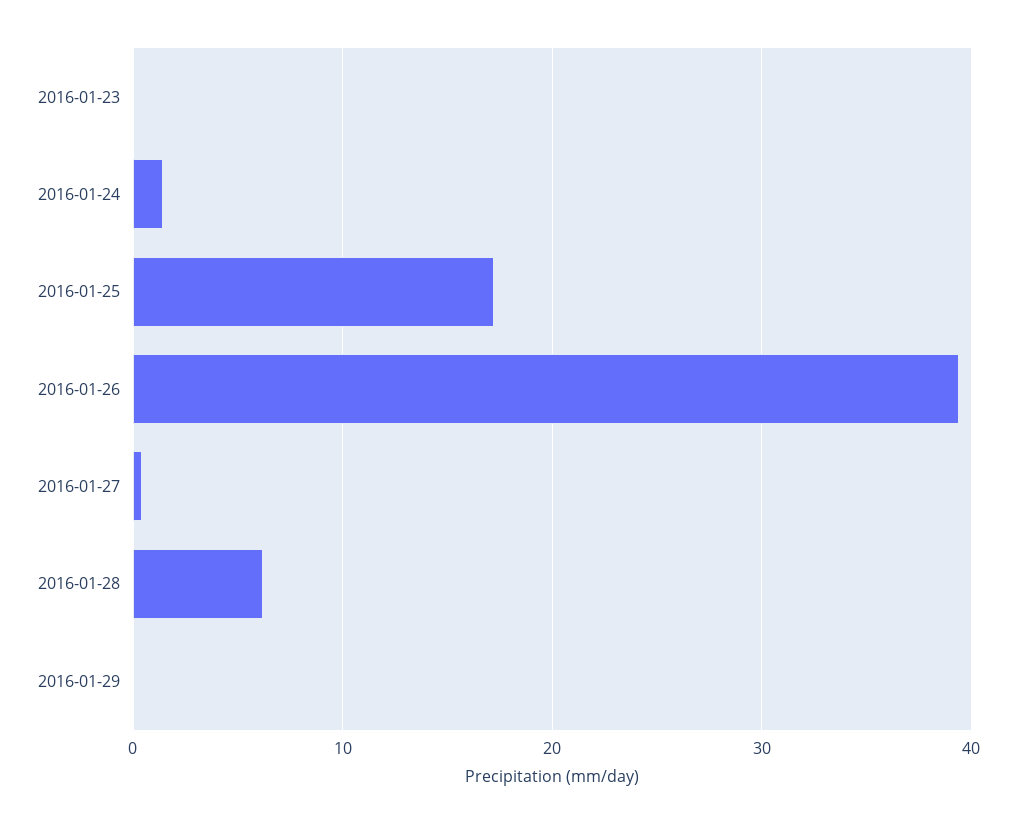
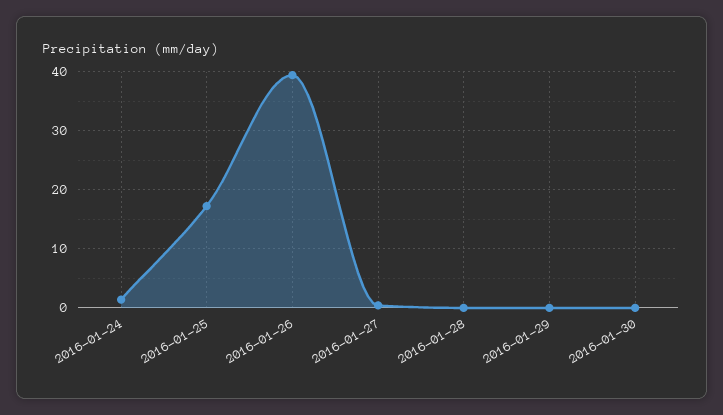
2016-01-23: 0 -> none
2016-01-28: 6 -> 0
2016-01-30: none -> 0

